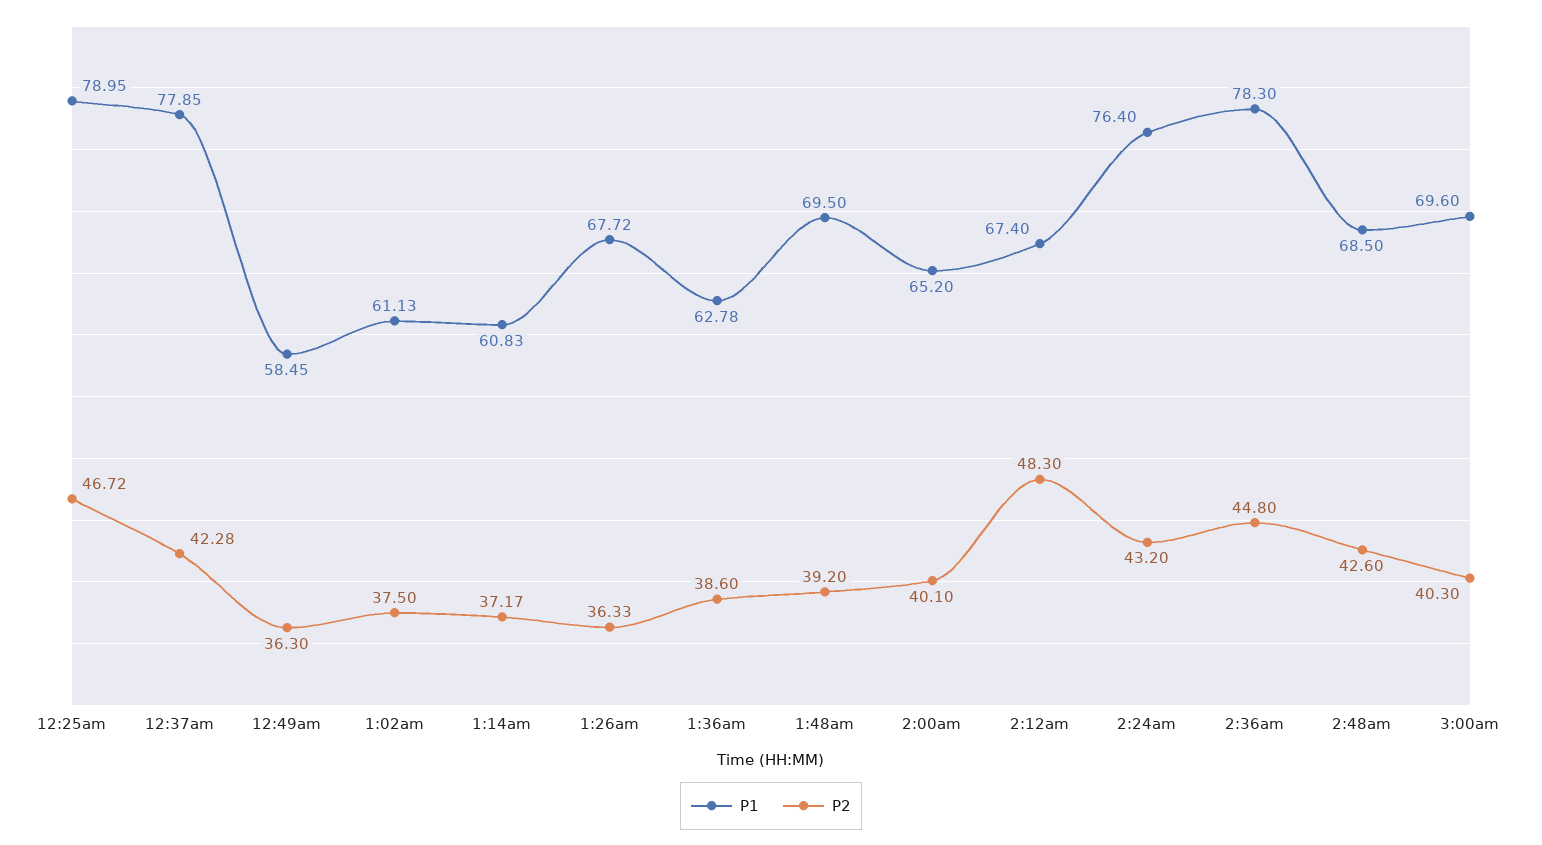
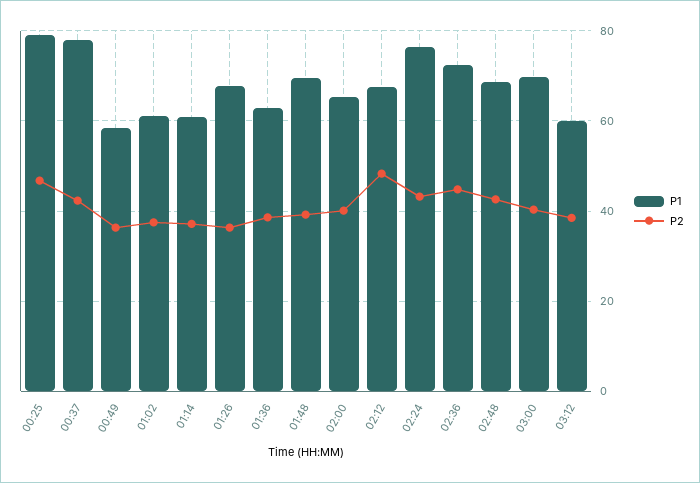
P1, 2:36am: 78.3 -> 72
P1, 03:12: none -> 60
P2, 03:12: none -> 38

